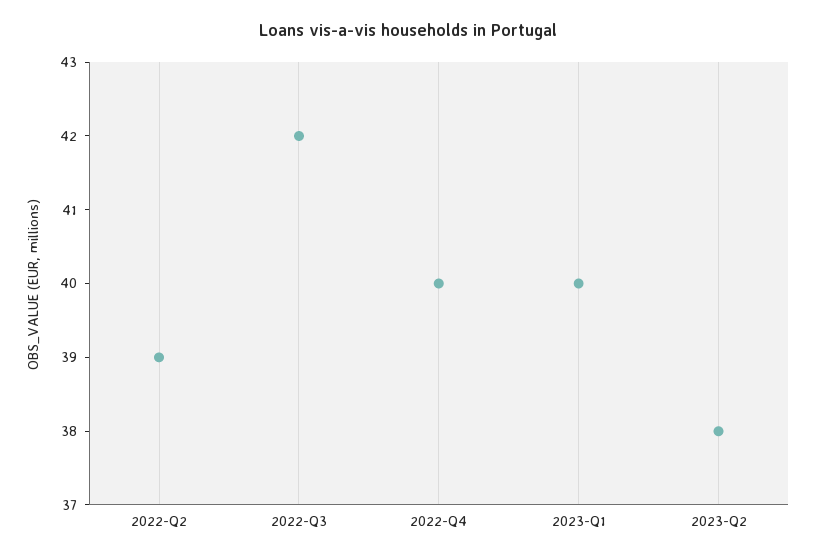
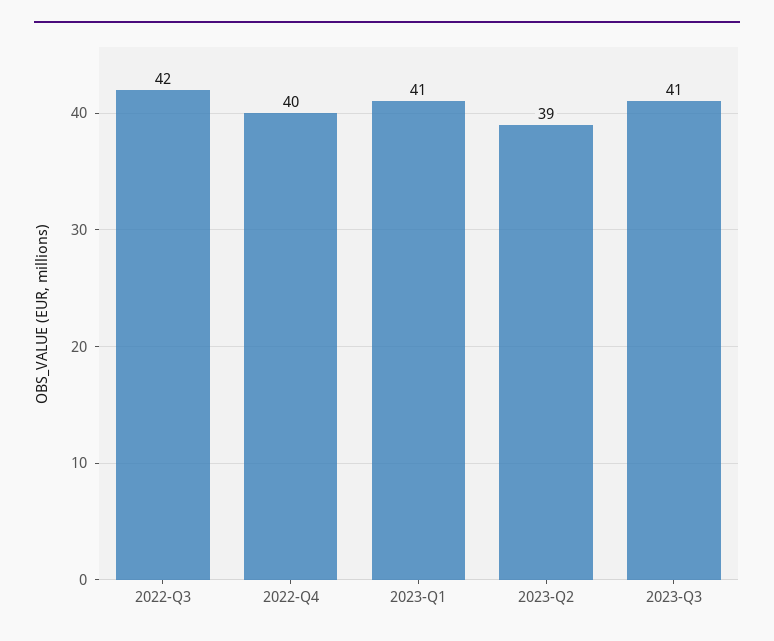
2022-Q2: 39 -> none
2023-Q1: 40 -> 41
2023-Q2: 38 -> 39
2023-Q3: none -> 41

